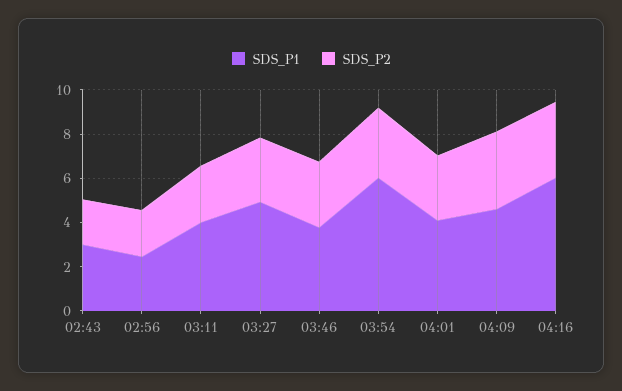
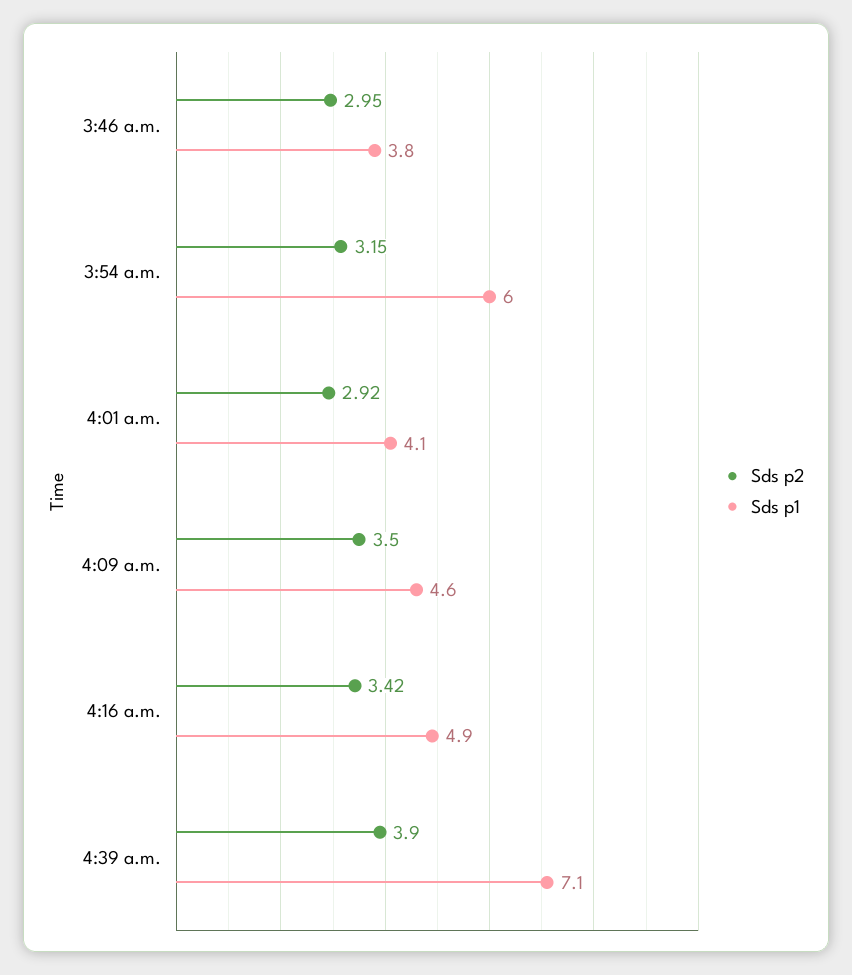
SDS_P1, 02:43: 3 -> none
SDS_P2, 02:43: 2 -> none
SDS_P1, 02:56: 2.5 -> none
SDS_P2, 02:56: 2 -> none
SDS_P1, 03:11: 4 -> none
SDS_P2, 03:11: 2.5 -> none
SDS_P1, 03:27: 5 -> none
SDS_P2, 03:27: 3 -> none
SDS_P1, 04:16: 6 -> 4.9
SDS_P2, 4:39 a.m.: none -> 3.9
SDS_P1, 4:39 a.m.: none -> 7.1

